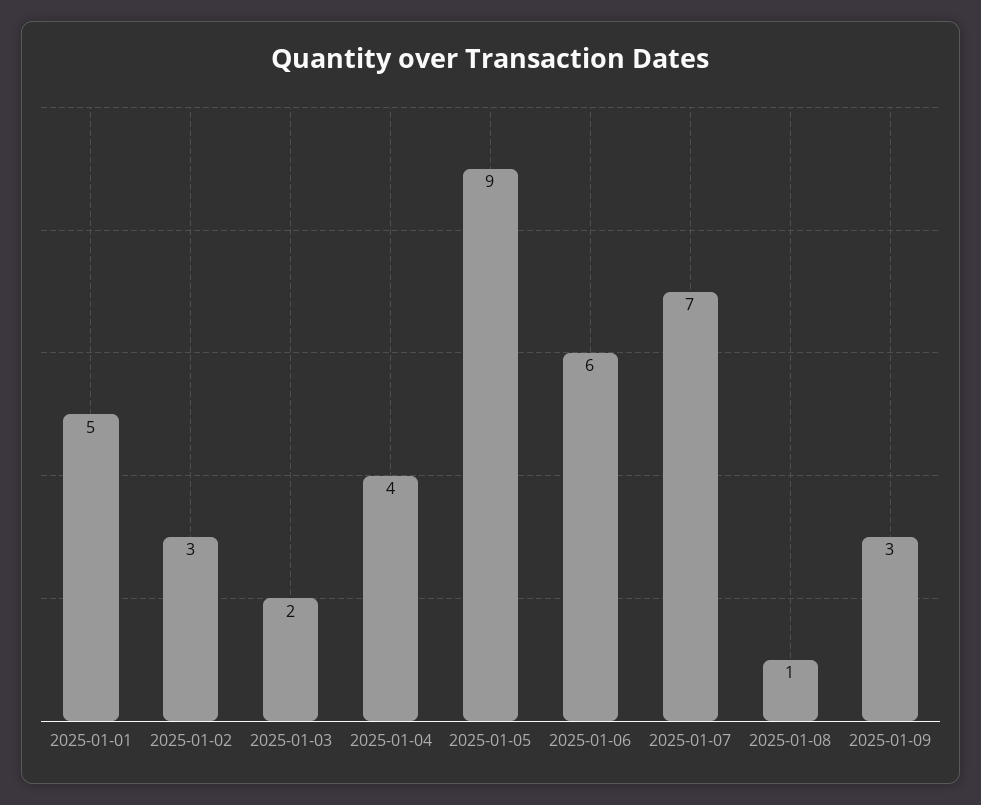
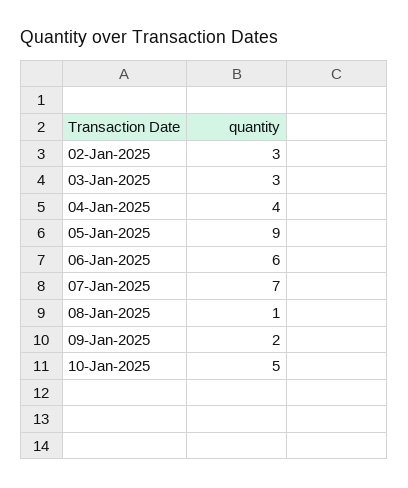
2025-01-01: 5 -> none
2025-01-03: 2 -> 3
2025-01-09: 3 -> 2
10-Jan-2025: none -> 5

